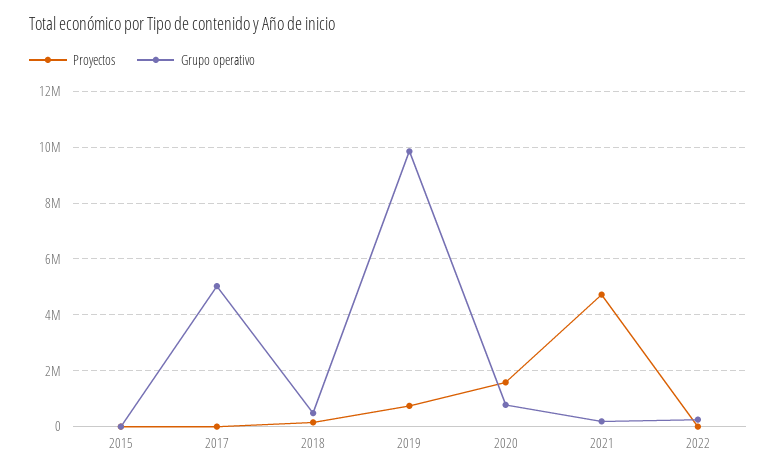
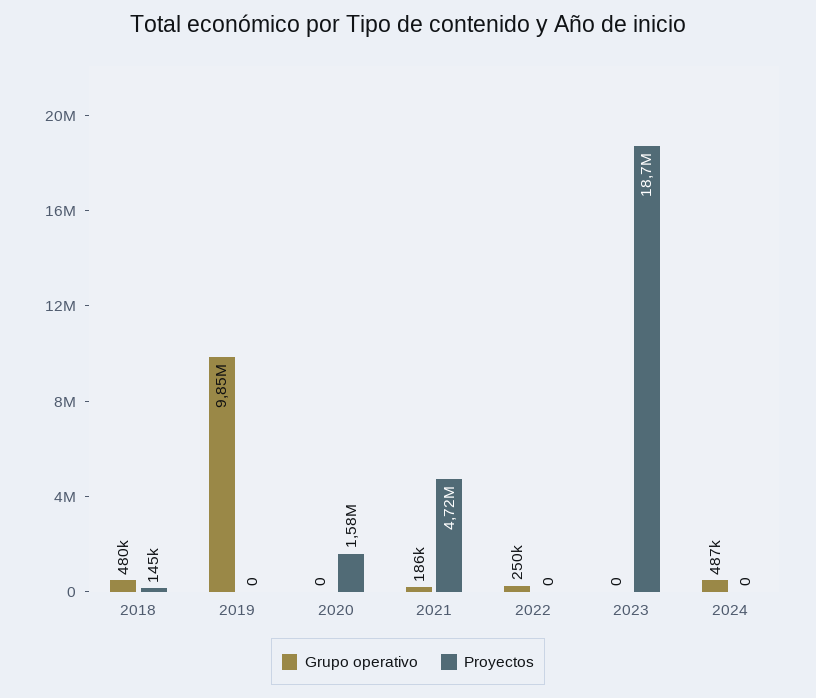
Proyectos, 2015: 0 -> none
Grupo operativo, 2015: 0 -> none
Proyectos, 2017: 0 -> none
Grupo operativo, 2017: 5000000 -> none
Proyectos, 2019: 750000 -> 0
Grupo operativo, 2020: 750000 -> 0
Grupo operativo, 2023: none -> 0
Proyectos, 2023: none -> 18700000
Grupo operativo, 2024: none -> 487000
Proyectos, 2024: none -> 0

